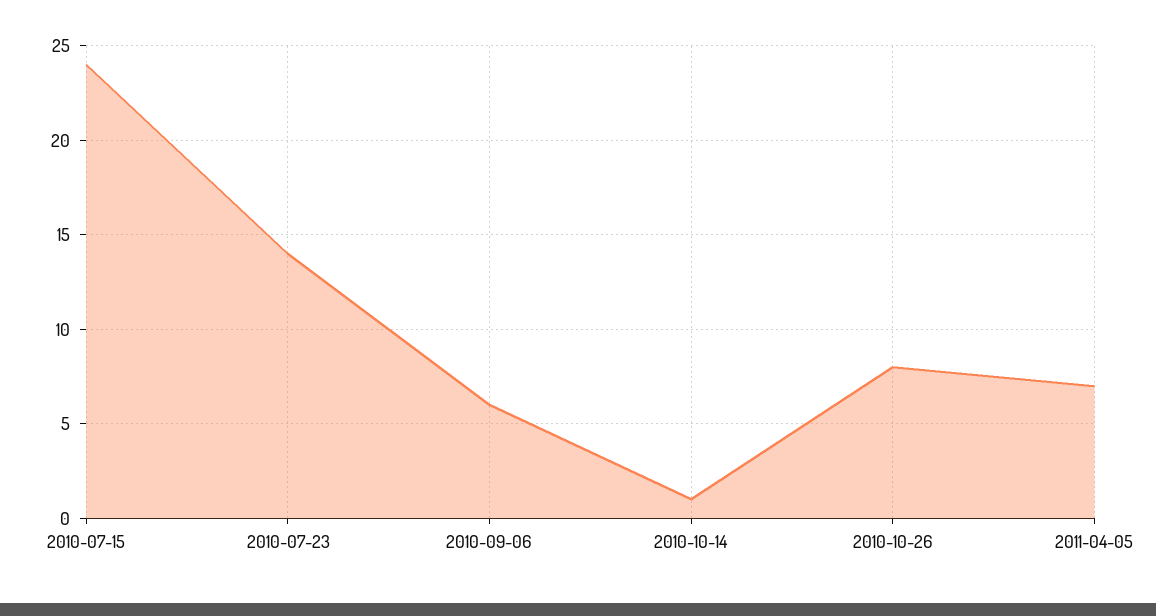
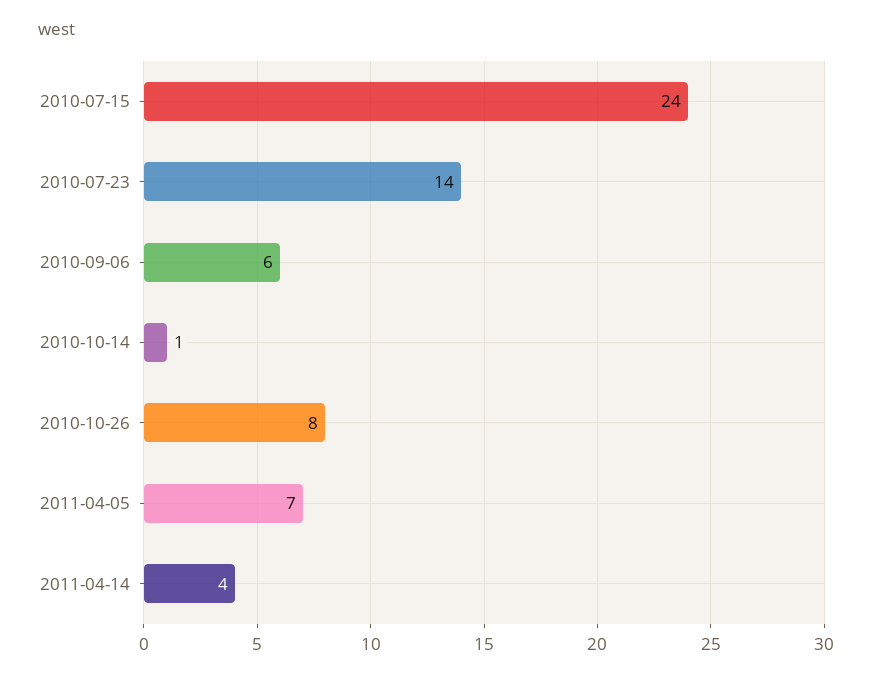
2011-04-14: none -> 4

